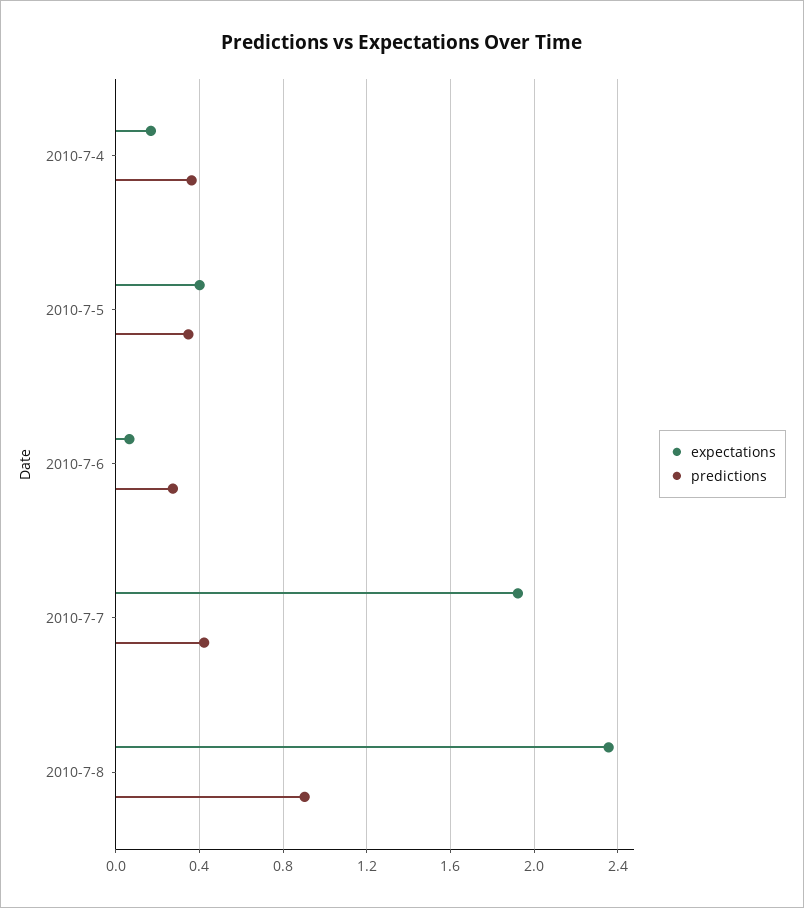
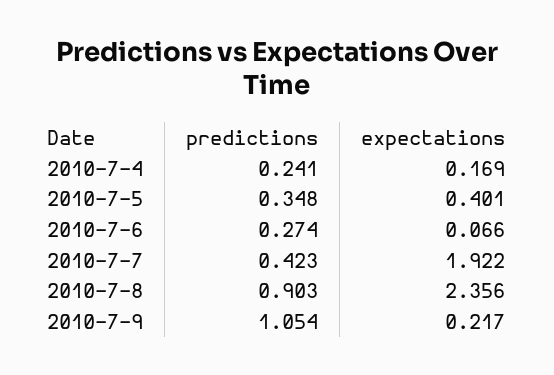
predictions, 2010-7-4: 0.35 -> 0.241
predictions, 2010-7-9: none -> 1.054
expectations, 2010-7-9: none -> 0.217

